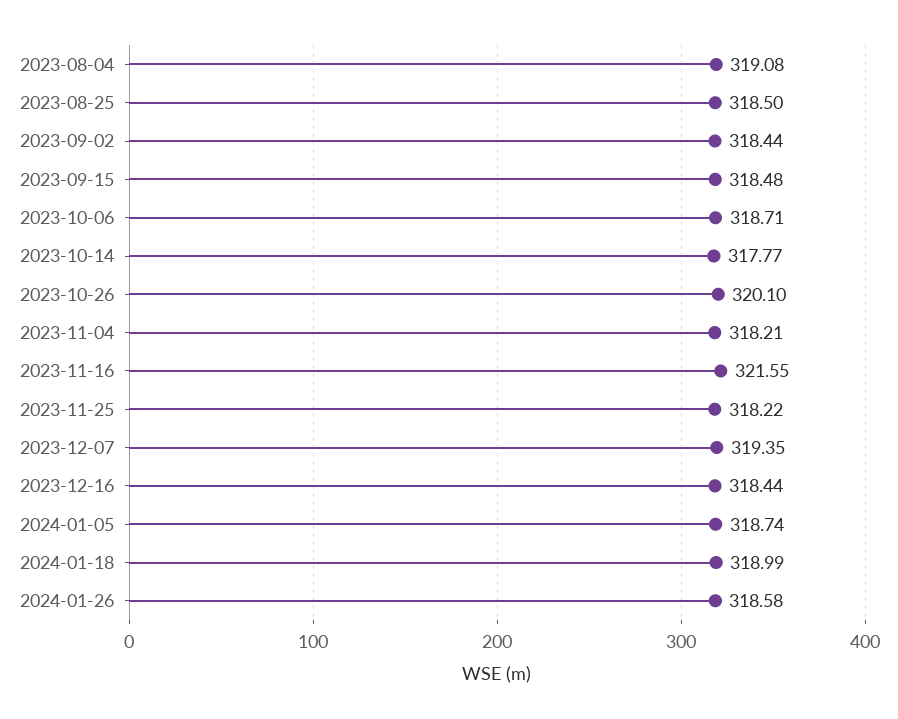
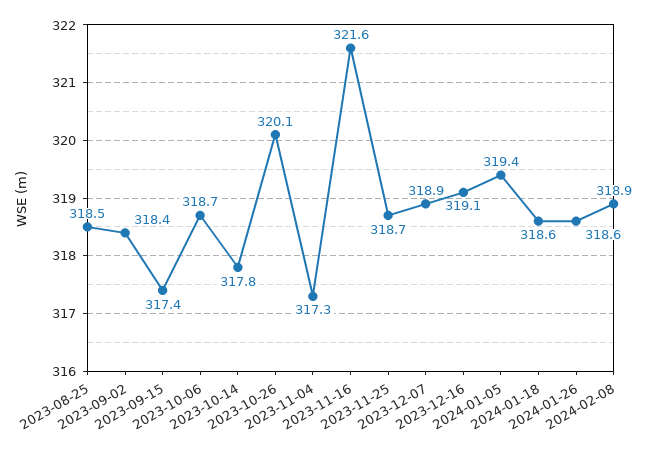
2023-08-04: 319.08 -> none
2023-09-15: 318.48 -> 317.4
2023-11-04: 318.21 -> 317.3
2023-11-25: 318.22 -> 318.7
2023-12-07: 319.35 -> 318.9
2023-12-16: 318.44 -> 319.1
2024-01-05: 318.74 -> 319.4
2024-01-18: 318.99 -> 318.6
2024-02-08: none -> 318.9

